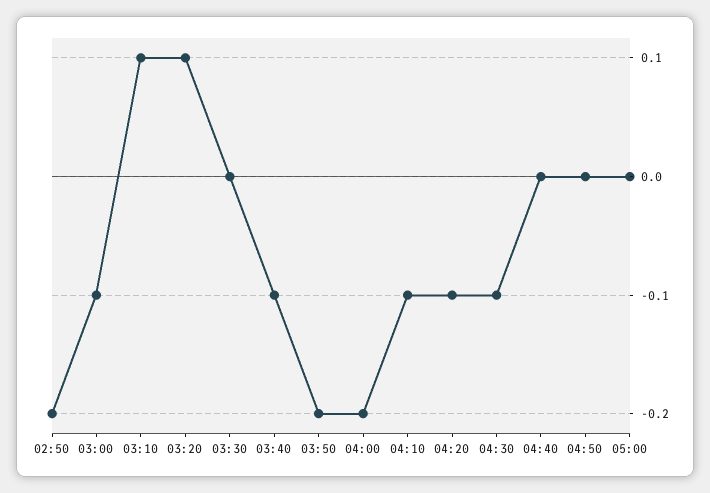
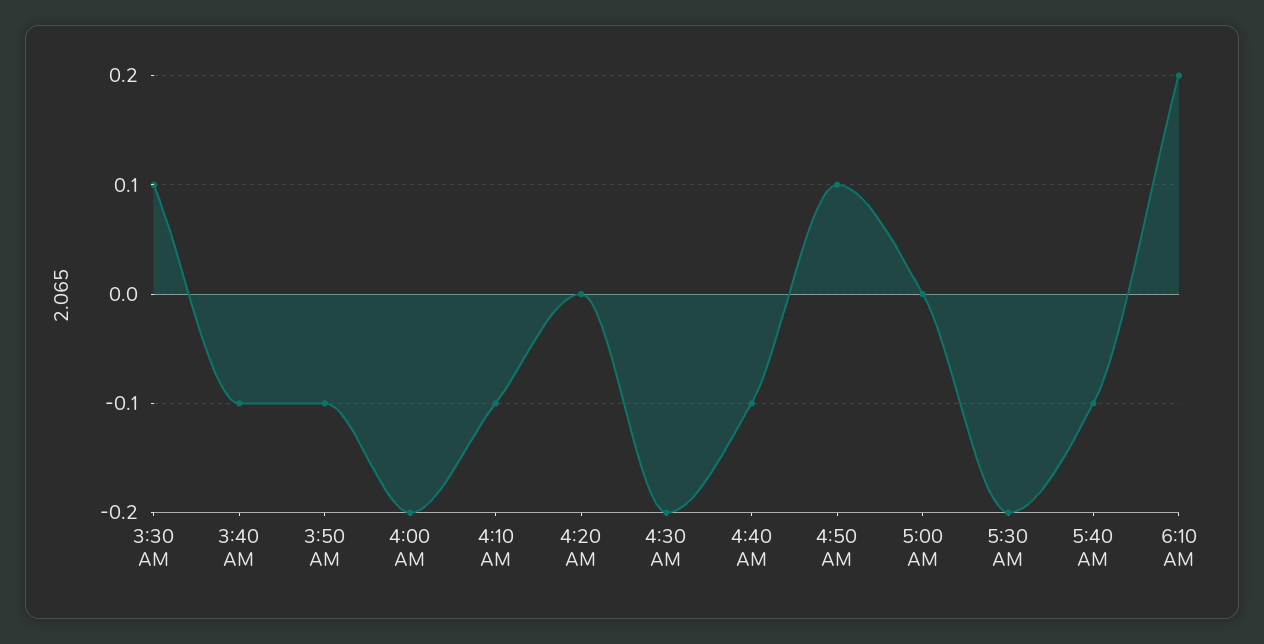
02:50: -0.2 -> none
03:00: -0.1 -> none
03:10: 0.1 -> none
03:20: 0.1 -> none
03:30: 0 -> 0.1
03:50: -0.2 -> -0.1
04:20: -0.1 -> 0
04:30: -0.1 -> -0.2
04:40: 0 -> -0.1
04:50: 0 -> 0.1
5:30 AM: none -> -0.2
5:40 AM: none -> -0.1
6:10 AM: none -> 0.2

